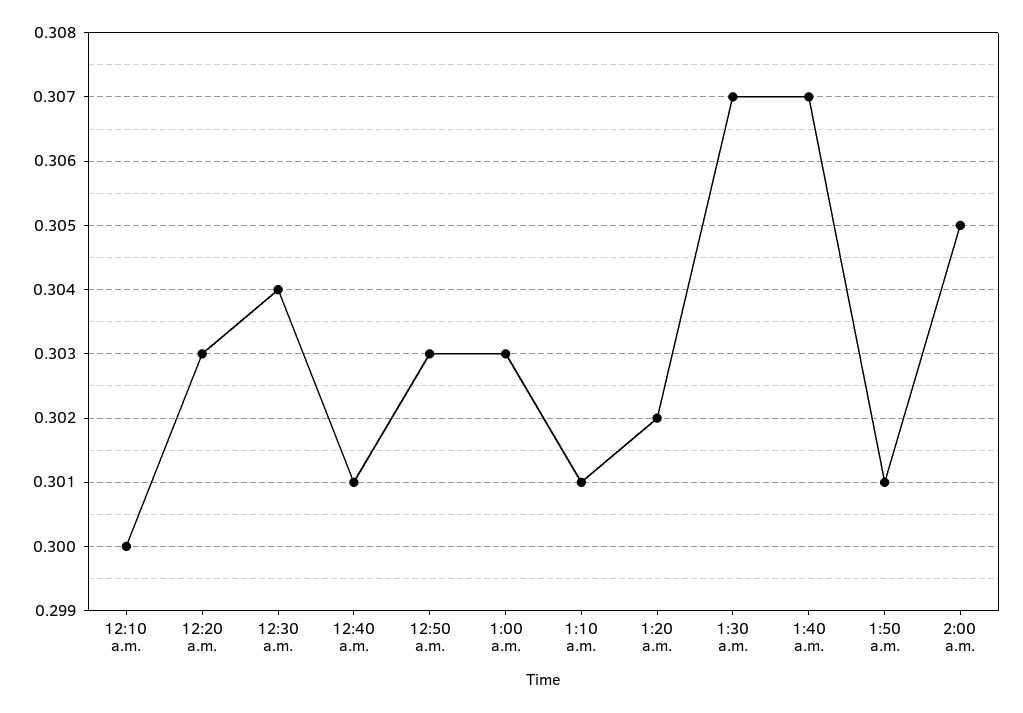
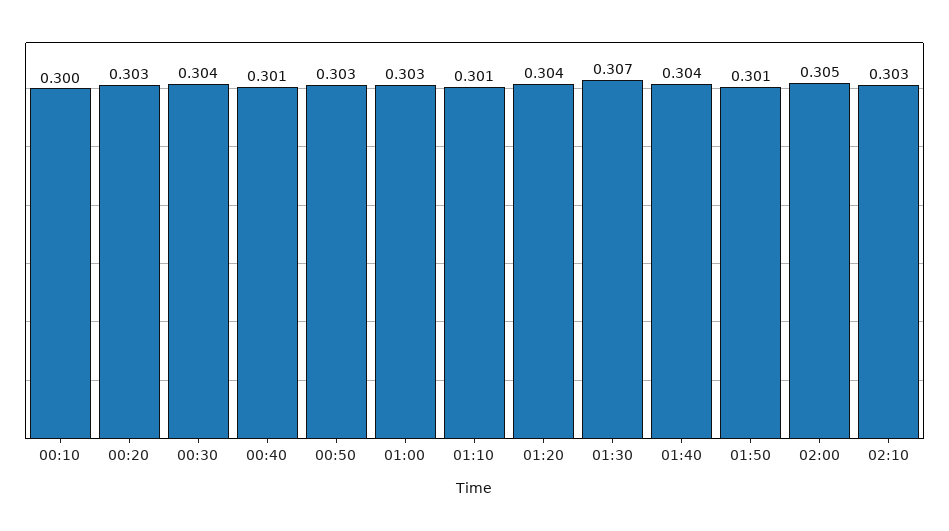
1:20 a.m.: 0.302 -> 0.304
1:40 a.m.: 0.307 -> 0.304
02:10: none -> 0.303

